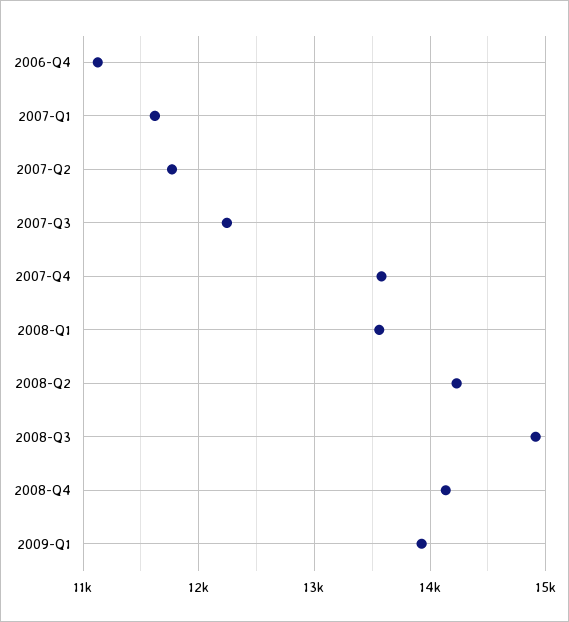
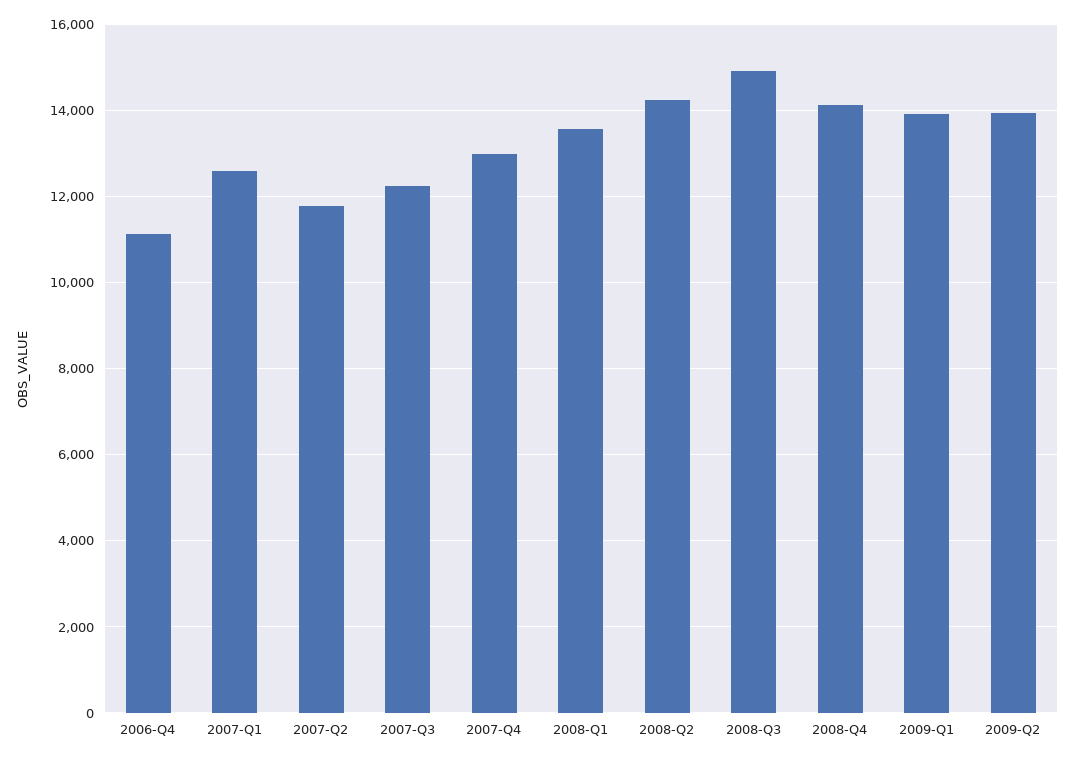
2007-Q1: 11600 -> 12600
2007-Q4: 13600 -> 13000
2009-Q2: none -> 14000

